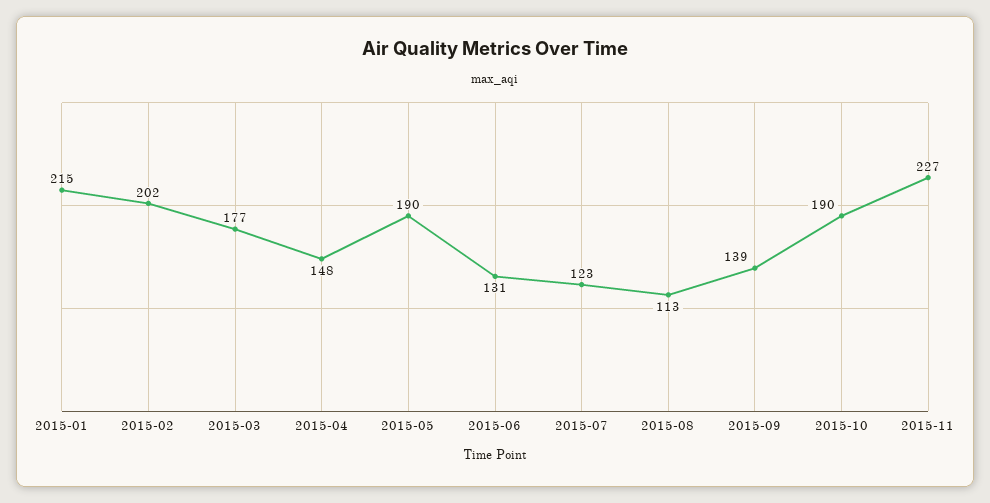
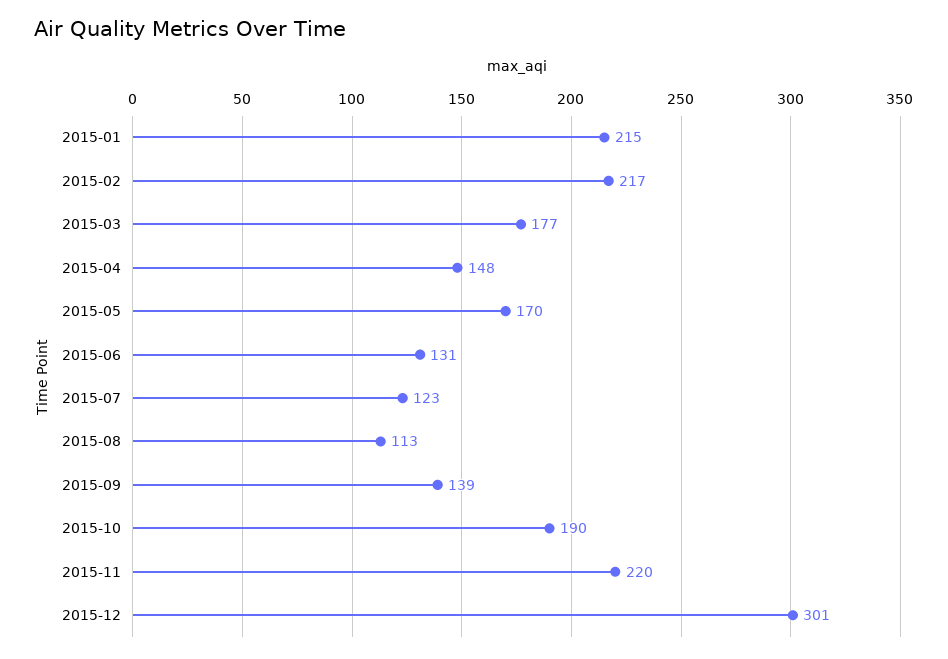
2015-02: 202 -> 217
2015-05: 190 -> 170
2015-11: 227 -> 220
2015-12: none -> 301

